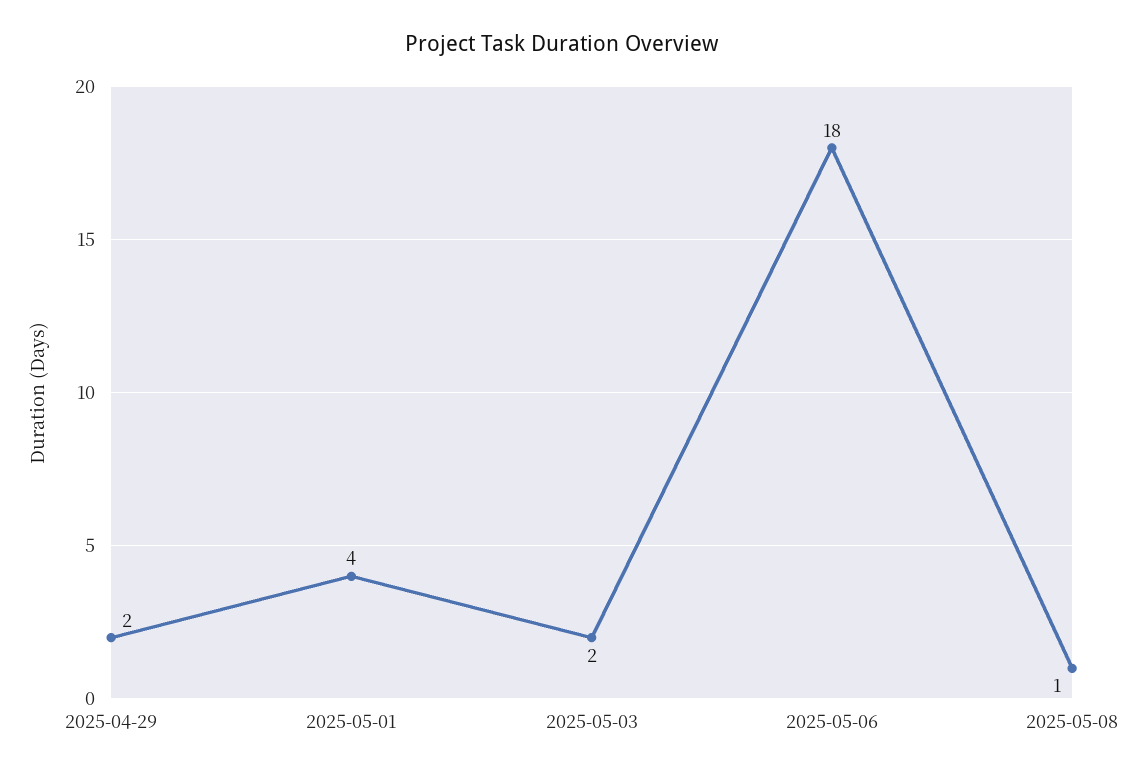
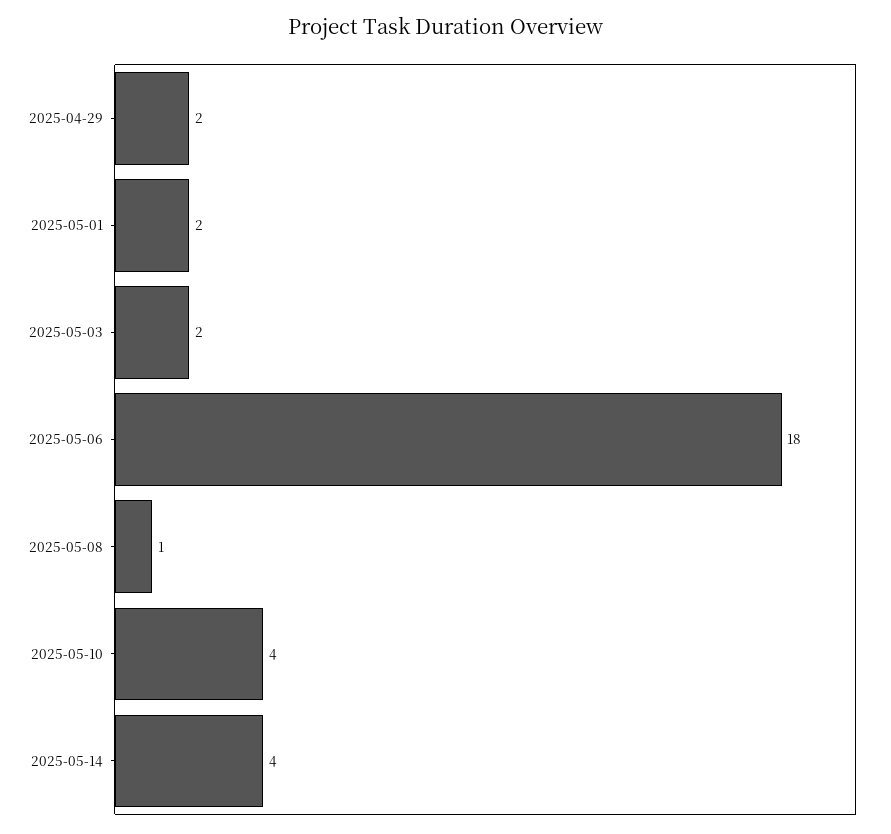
2025-05-01: 4 -> 2
2025-05-10: none -> 4
2025-05-14: none -> 4

